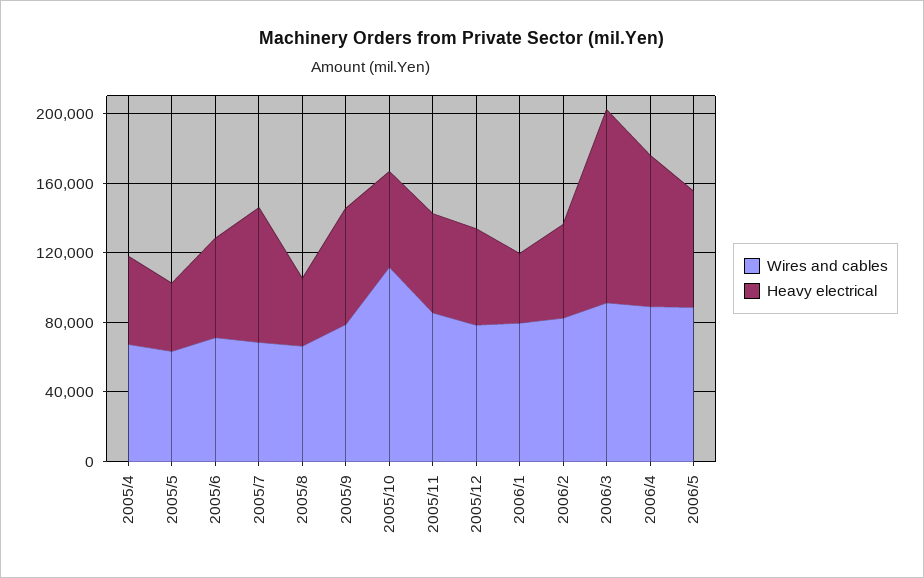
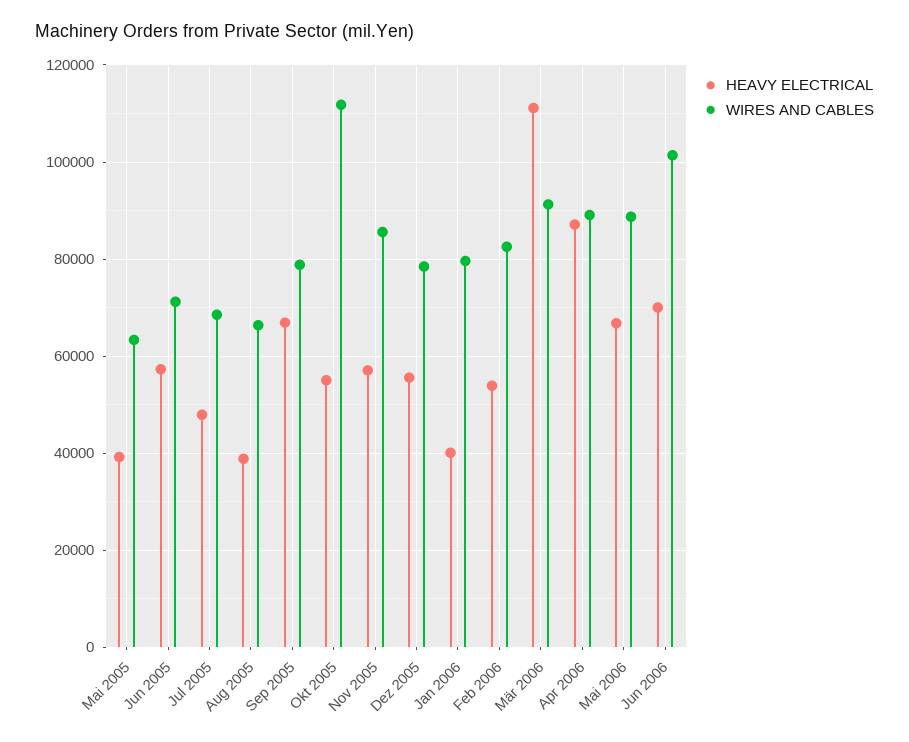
Wires and cables, 2005/4: 70000 -> none
Heavy electrical, 2005/4: 50000 -> none
Heavy electrical, 2005/7: 80000 -> 48000
Heavy electrical, Jun 2006: none -> 70000
Wires and cables, Jun 2006: none -> 102000

